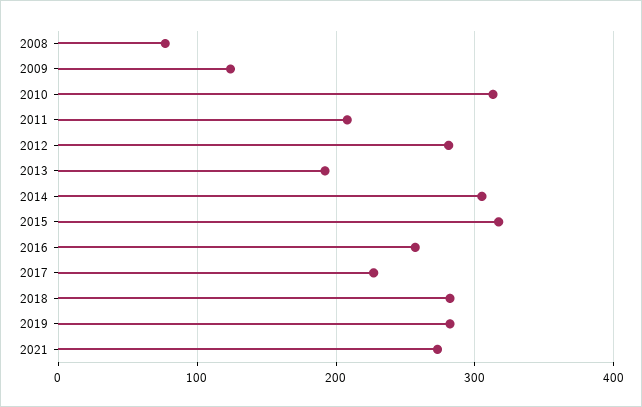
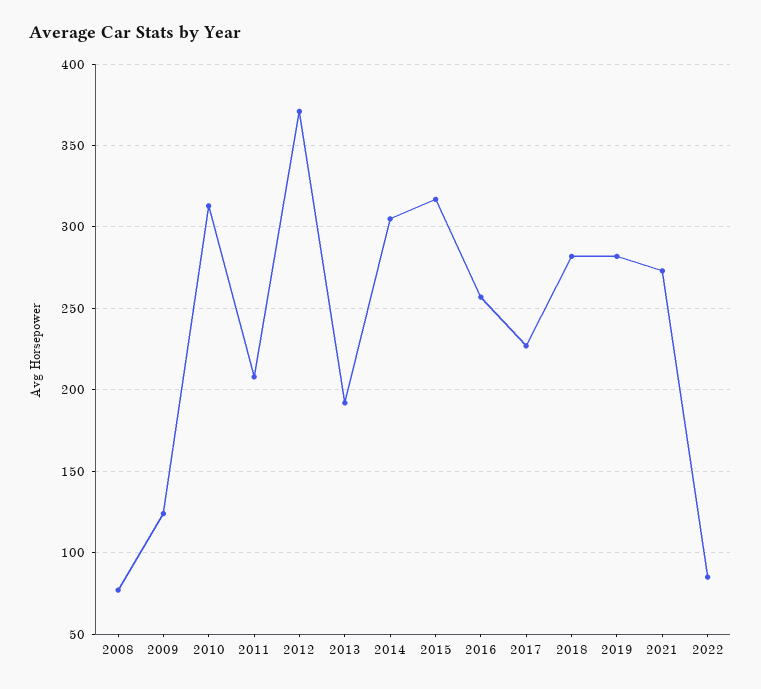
2012: 280 -> 370
2022: none -> 85

